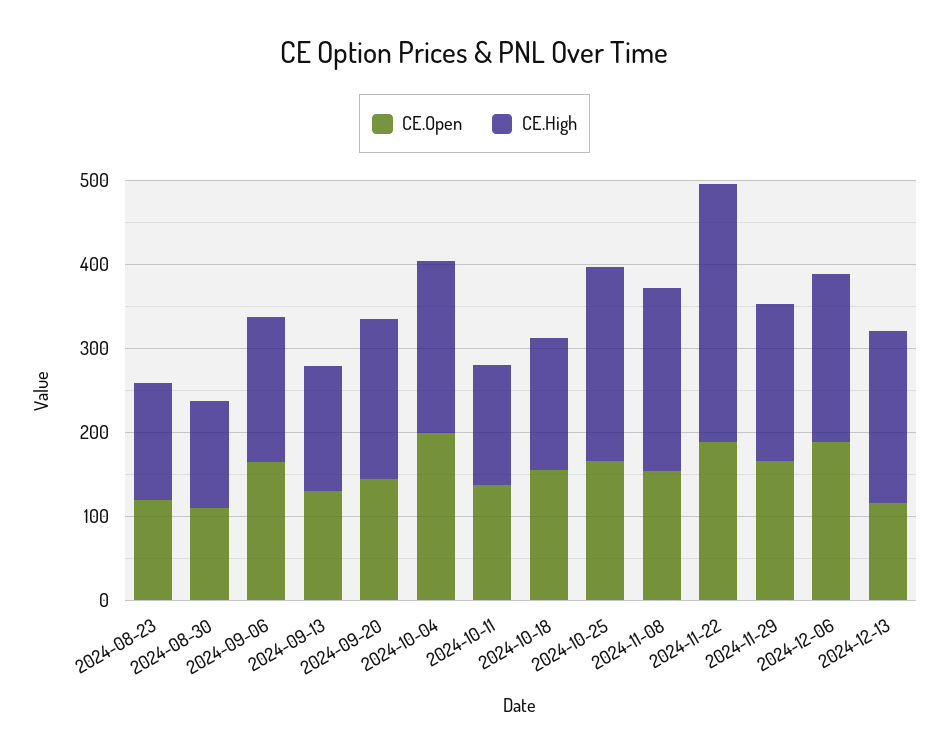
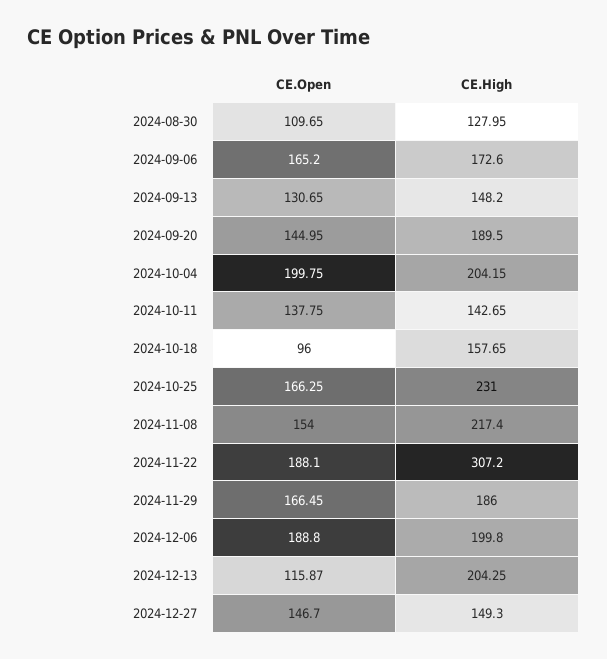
CE.Open, 2024-08-23: 120 -> none
CE.High, 2024-08-23: 140 -> none
CE.Open, 2024-10-18: 160 -> 96
CE.Open, 2024-12-27: none -> 146.7
CE.High, 2024-12-27: none -> 149.3

